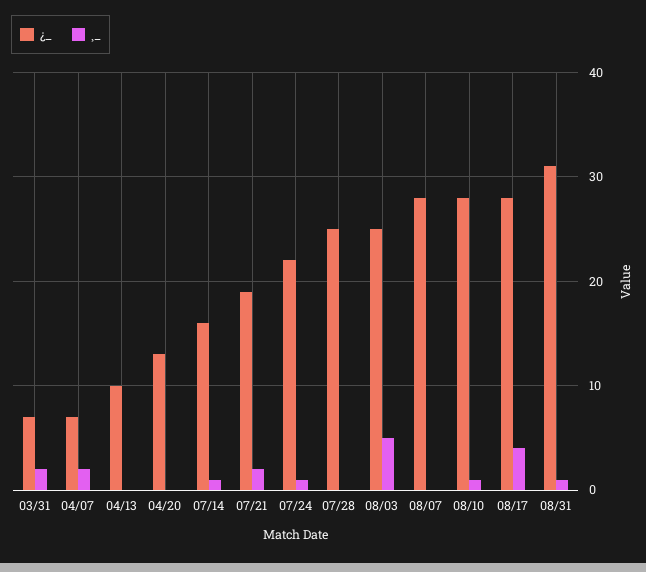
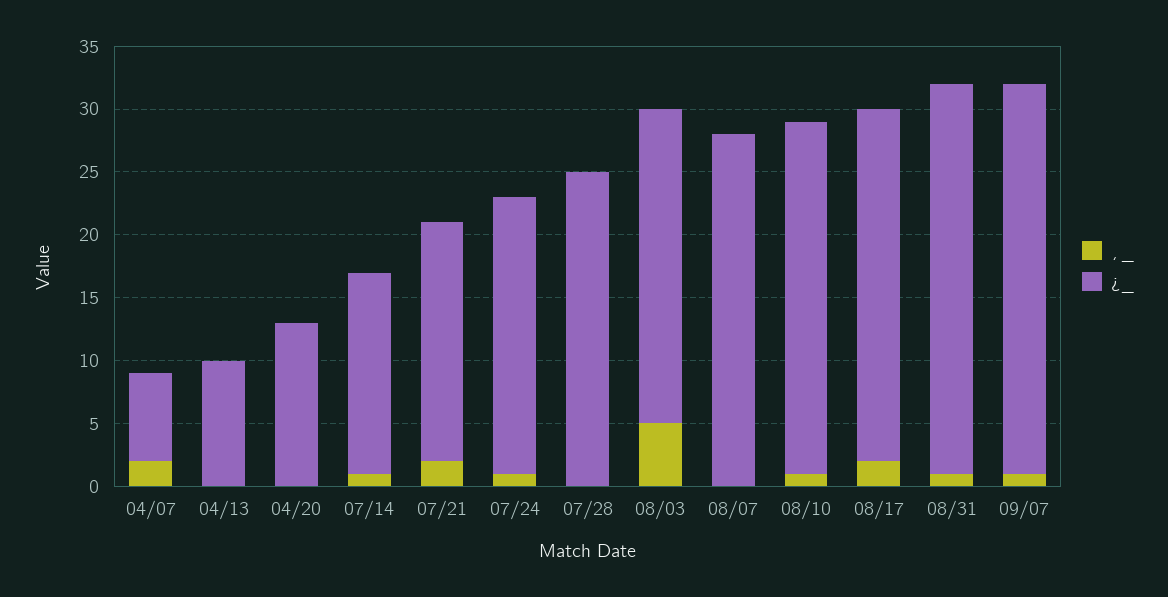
¿_, 03/31: 7 -> none
¸_, 03/31: 2 -> none
¸_, 08/17: 4 -> 2
¸_, 09/07: none -> 1
¿_, 09/07: none -> 31

